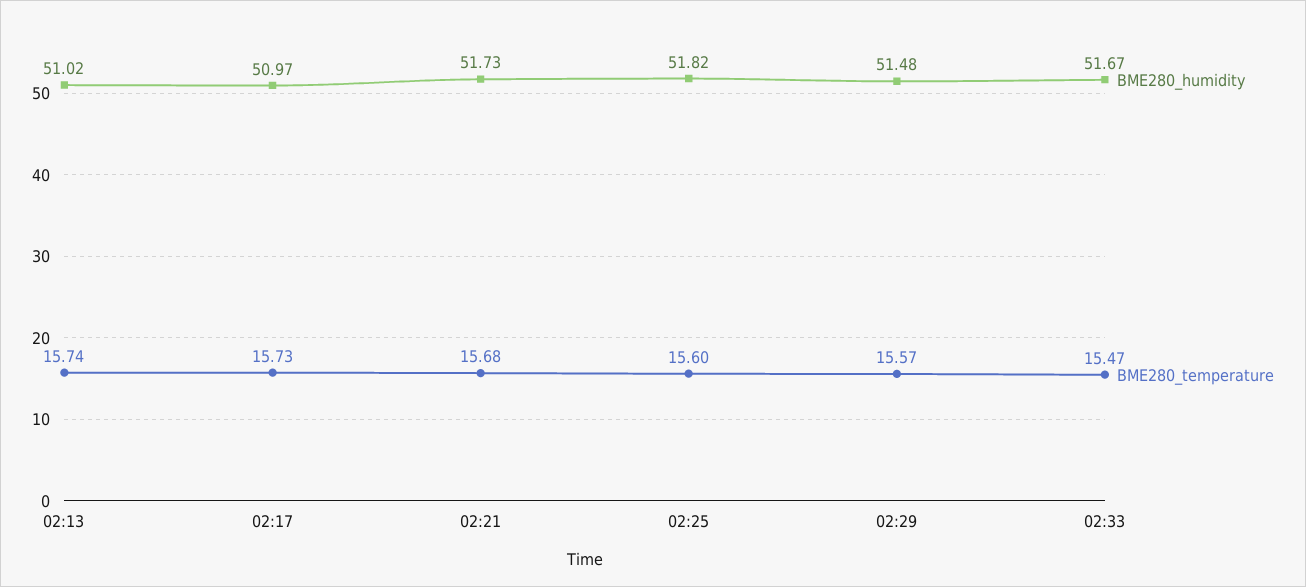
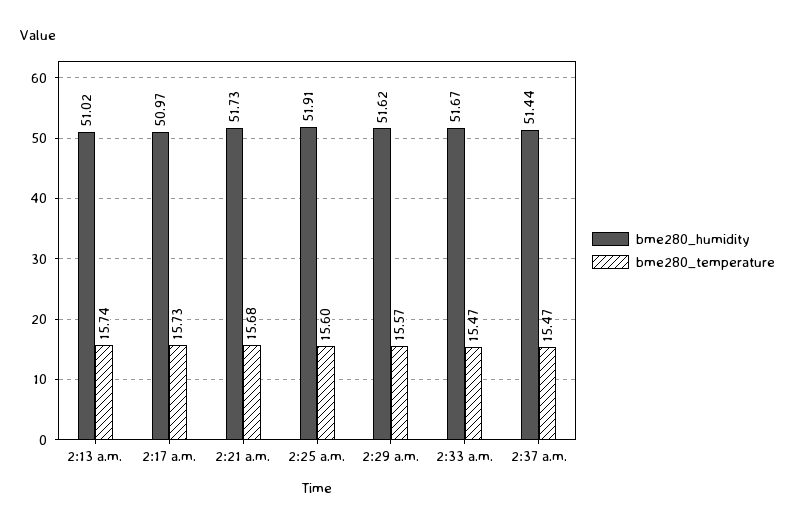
BME280_humidity, 02:25: 51.82 -> 51.91
BME280_humidity, 02:29: 51.48 -> 51.62
BME280_humidity, 2:37 a.m.: none -> 51.44
BME280_temperature, 2:37 a.m.: none -> 15.47

